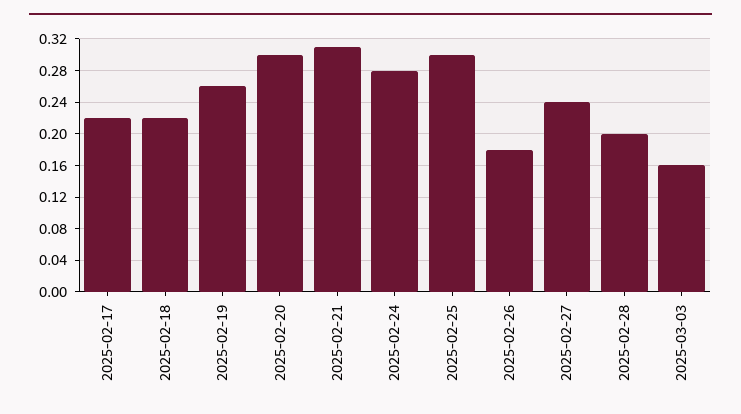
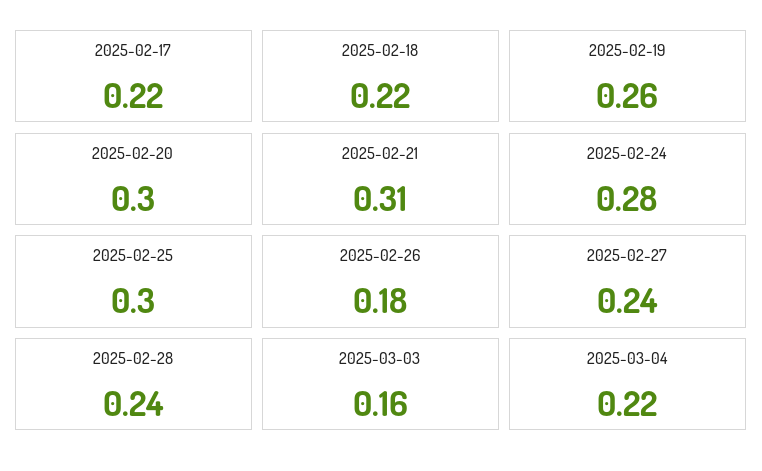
2025-02-28: 0.2 -> 0.24
2025-03-04: none -> 0.22

